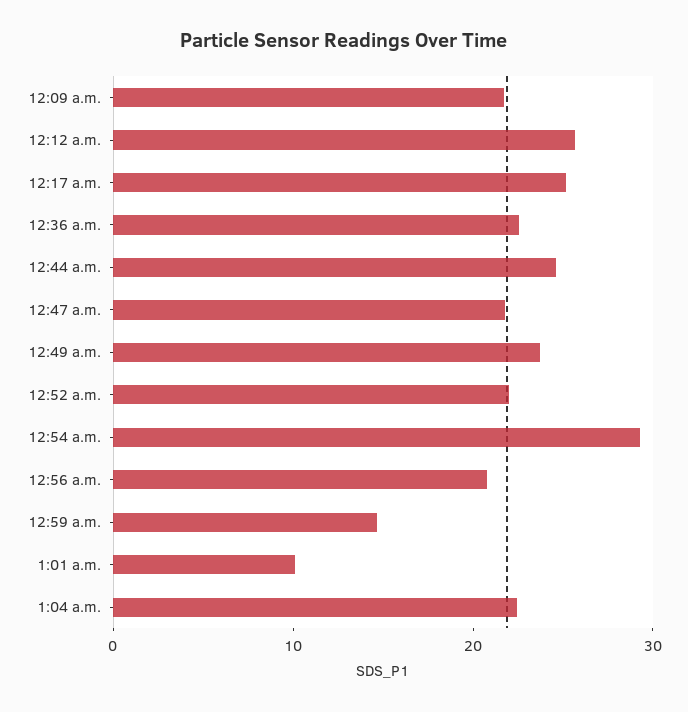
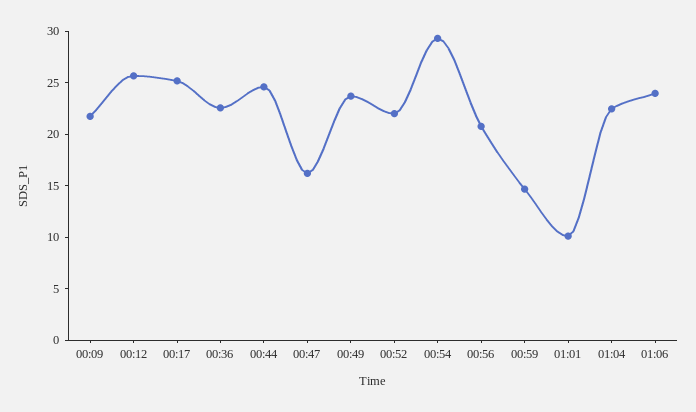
12:47 a.m.: 22 -> 16
01:06: none -> 24

